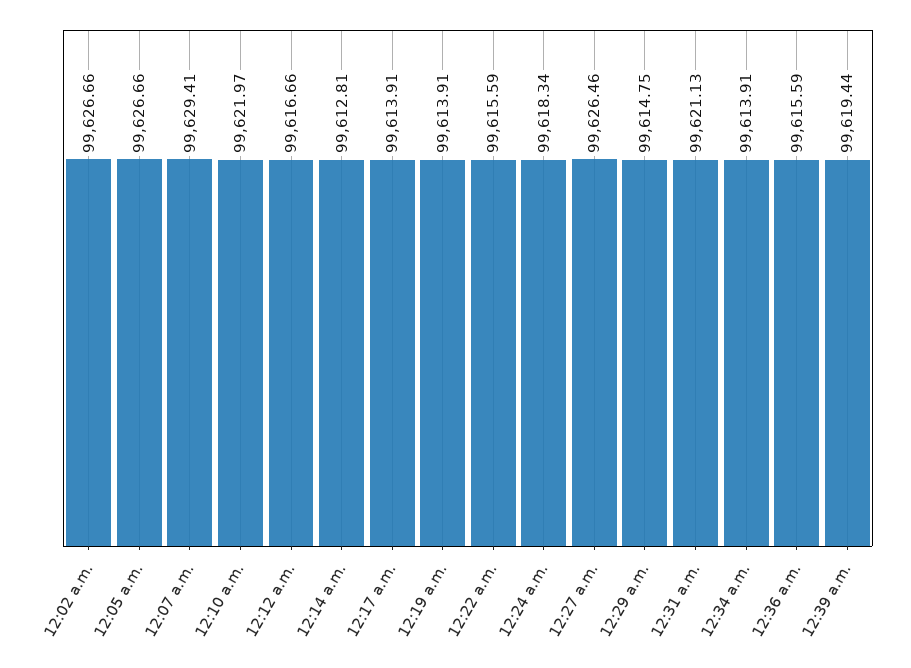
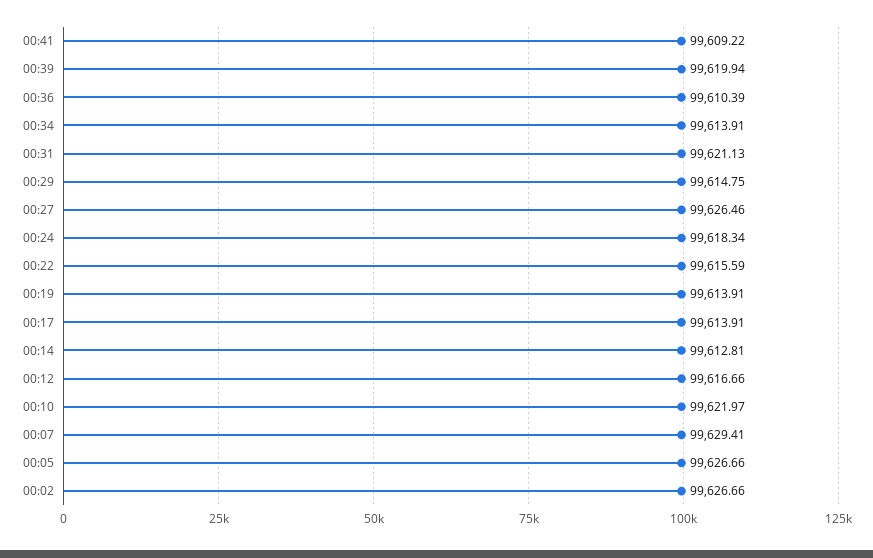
12:36 a.m.: 99615.59 -> 99610.39
12:39 a.m.: 99619.44 -> 99619.94
00:41: none -> 99609.22

